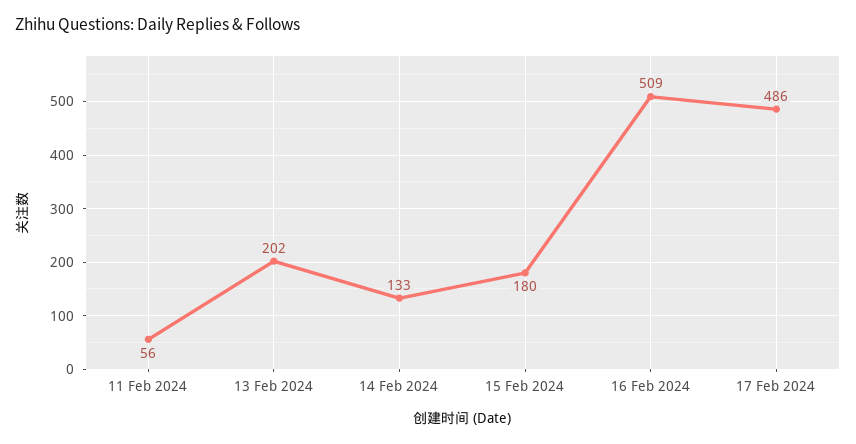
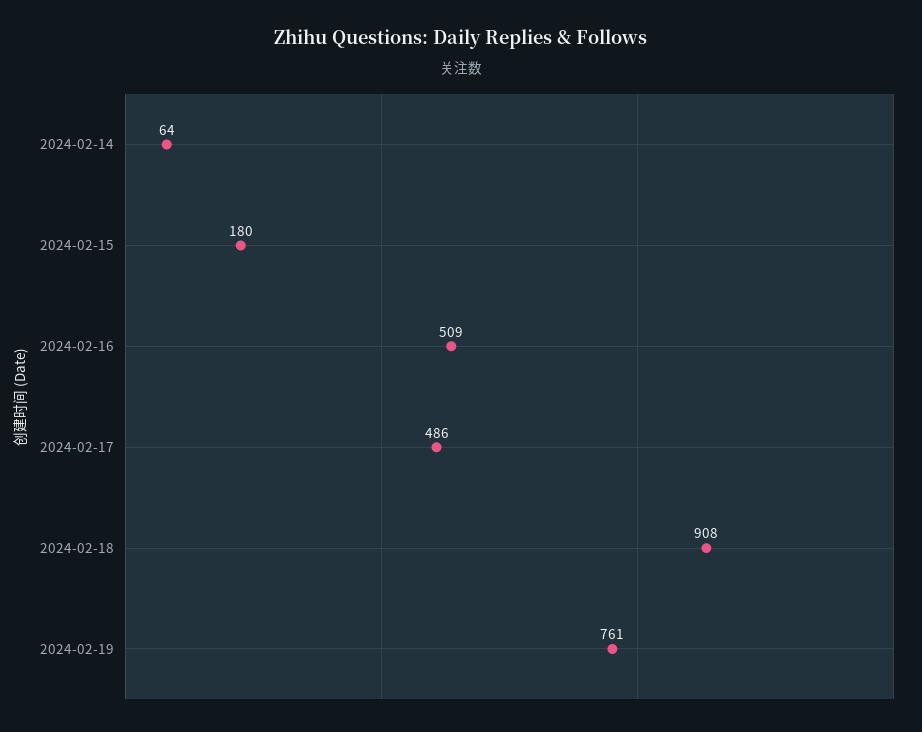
11 Feb 2024: 56 -> none
13 Feb 2024: 202 -> none
14 Feb 2024: 133 -> 64
2024-02-18: none -> 908
2024-02-19: none -> 761

